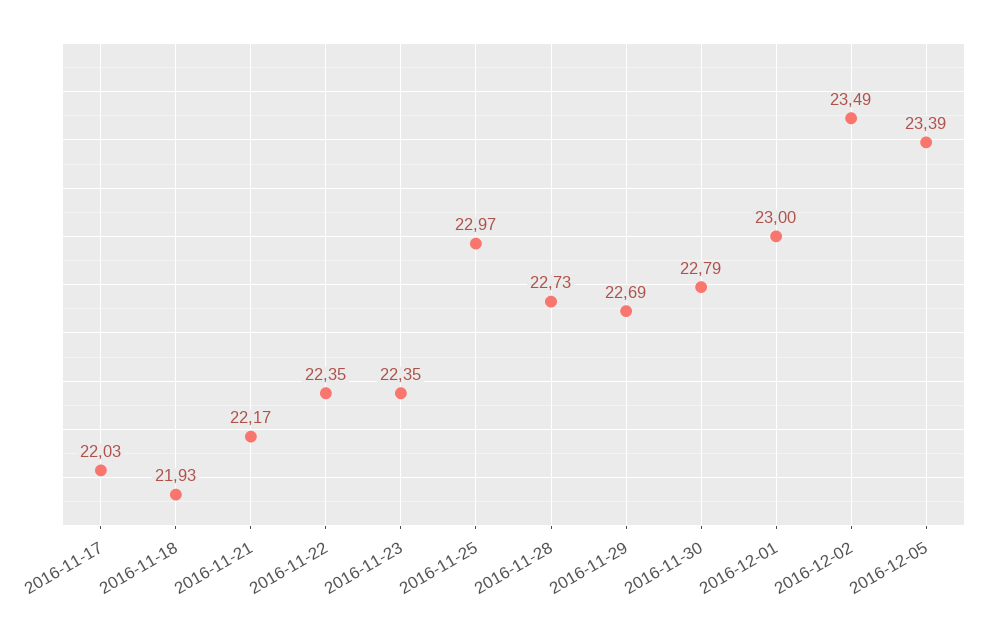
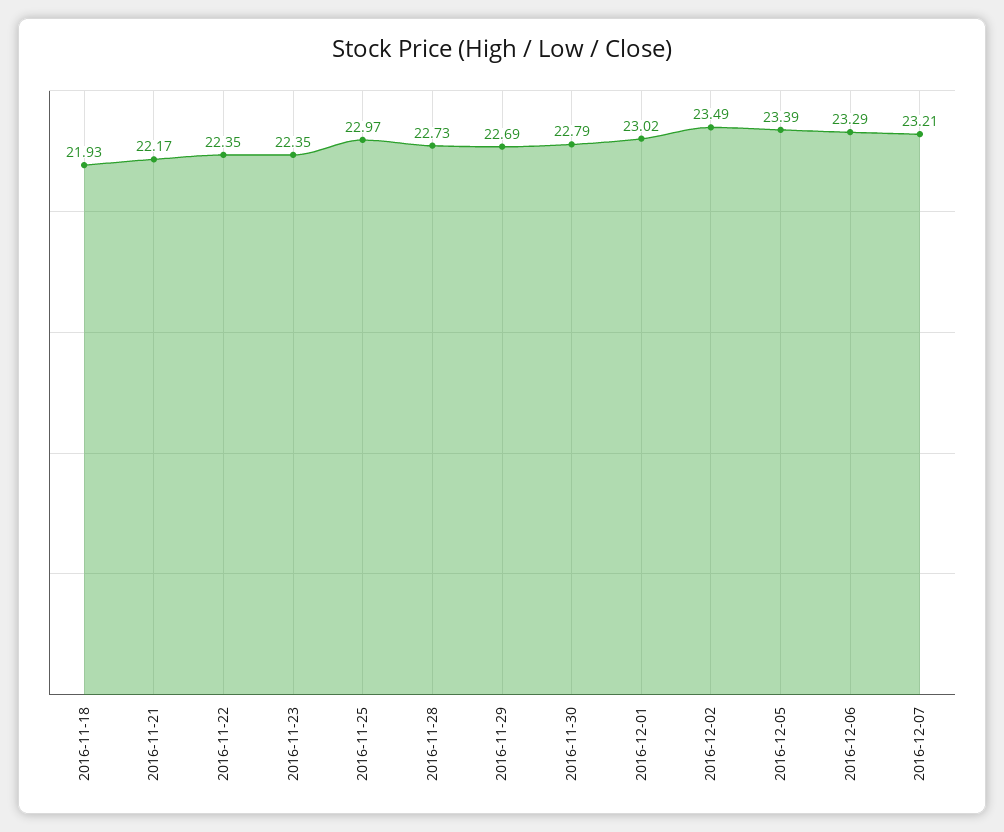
2016-11-17: 22.03 -> none
2016-12-01: 23 -> 23.02
2016-12-06: none -> 23.29
2016-12-07: none -> 23.21

